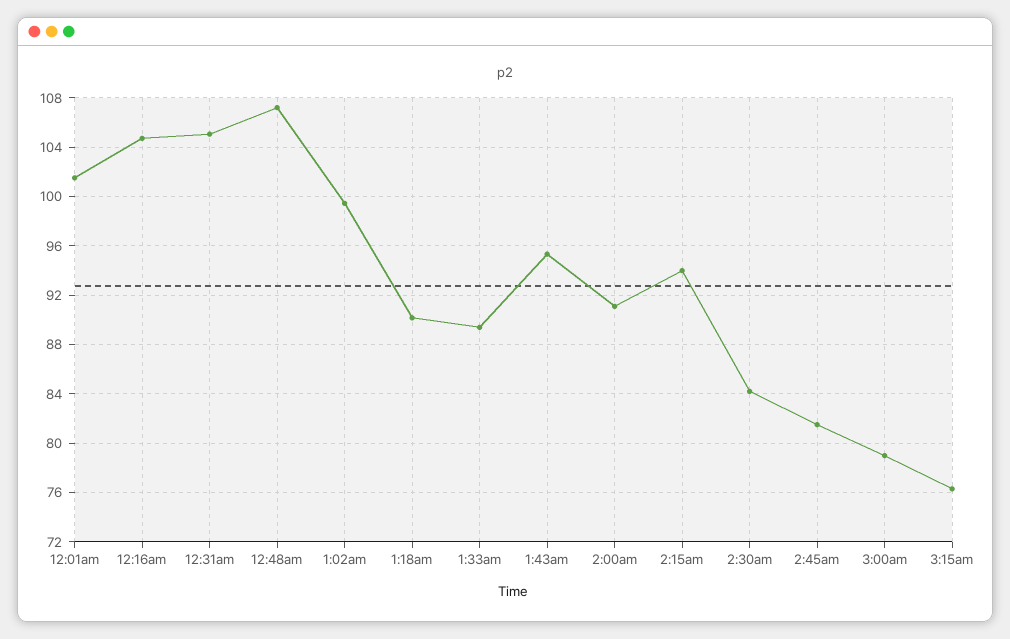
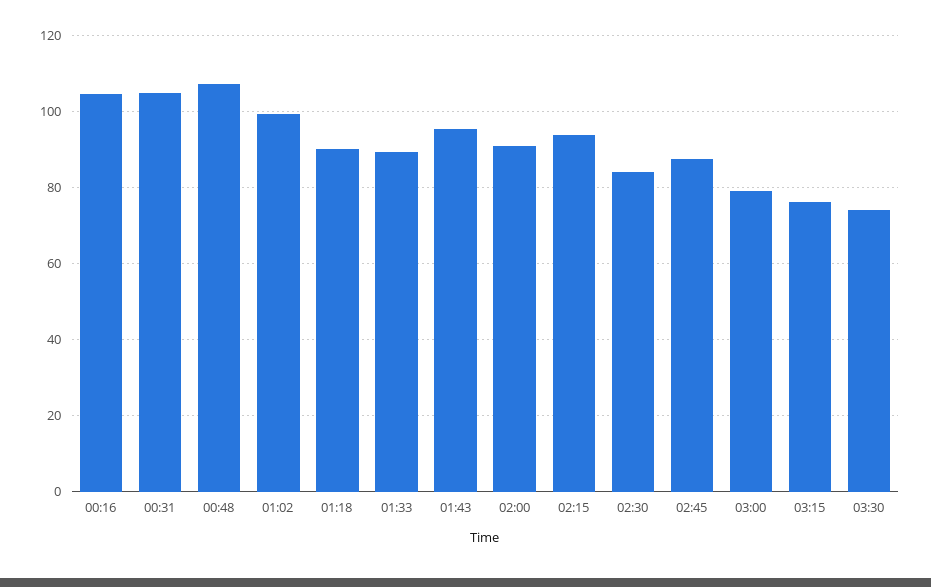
12:01am: 101.5 -> none
2:45am: 81.5 -> 88
03:30: none -> 74

